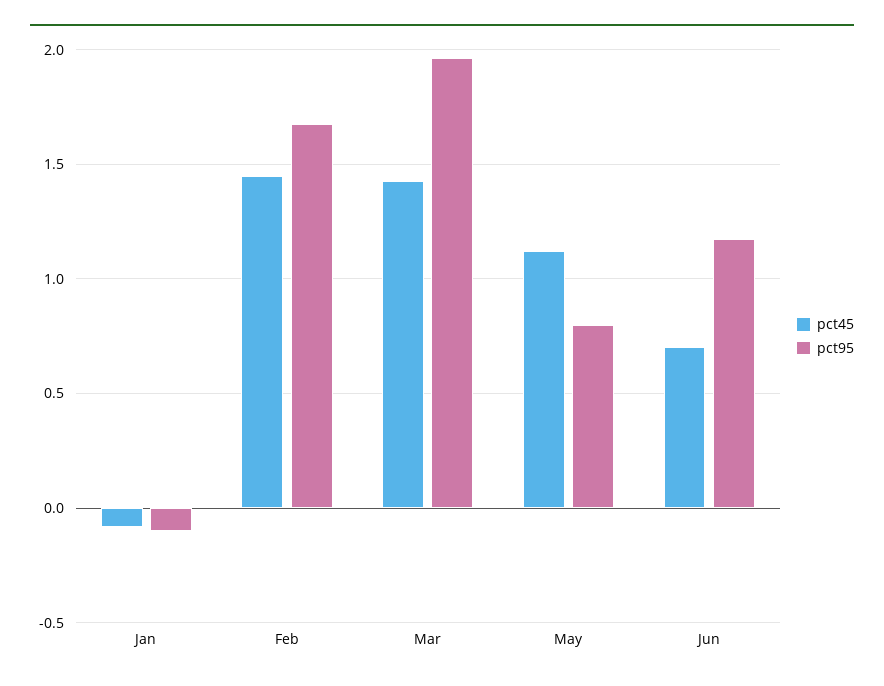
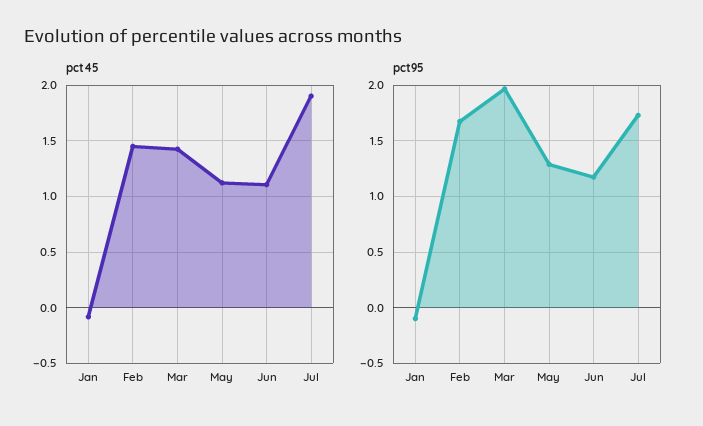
pct95, May: 0.8 -> 1.3
pct45, Jun: 0.7 -> 1.1
pct45, Jul: none -> 1.9
pct95, Jul: none -> 1.7

